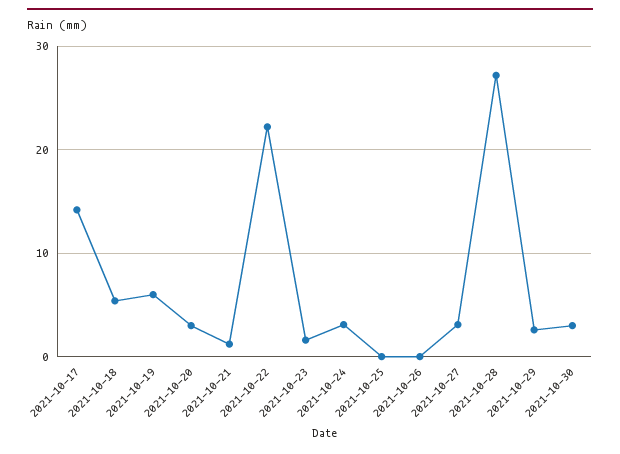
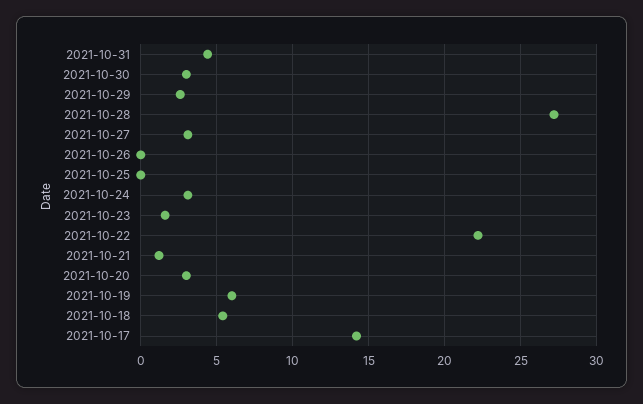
2021-10-31: none -> 4.5

